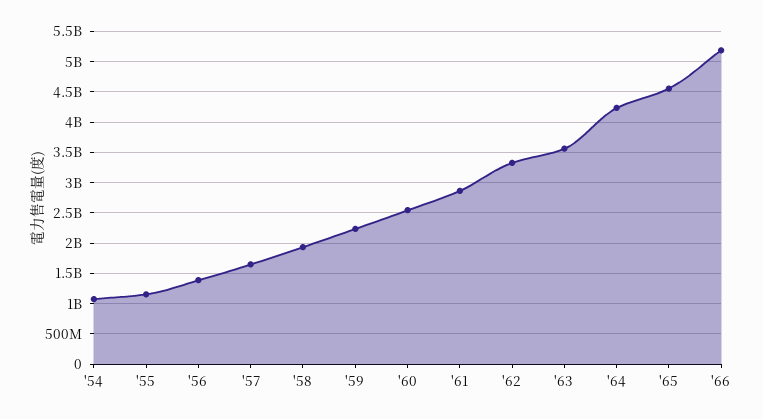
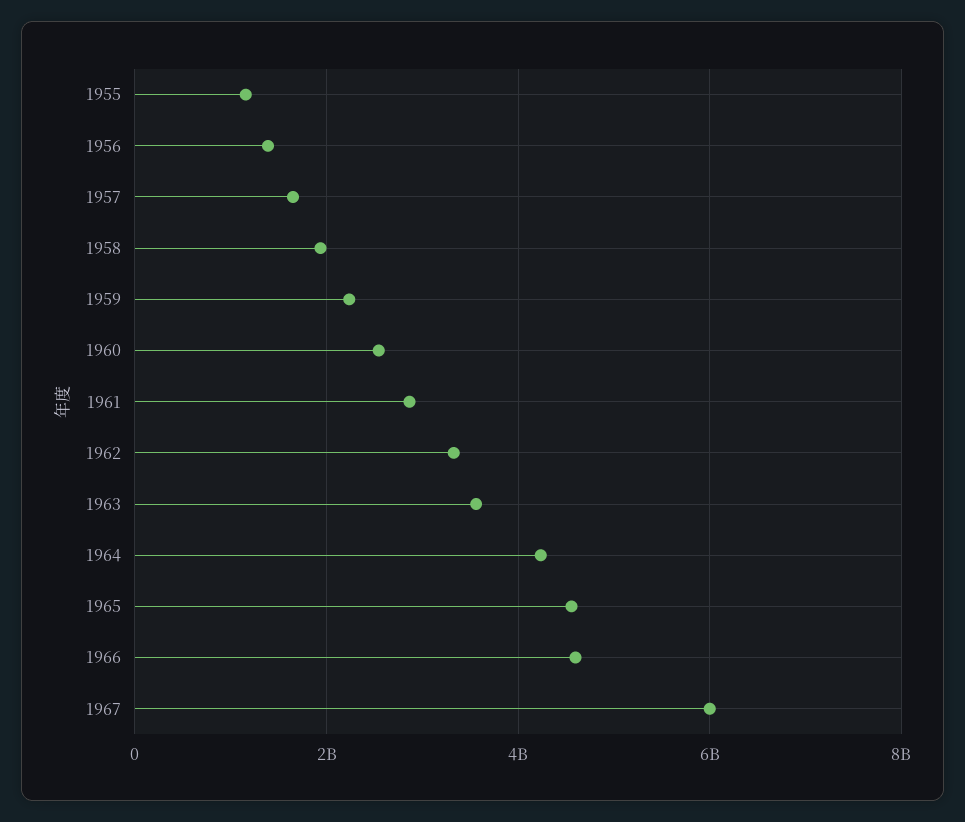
'54: 1100000000 -> none
'66: 5200000000 -> 4600000000
1967: none -> 6000000000

